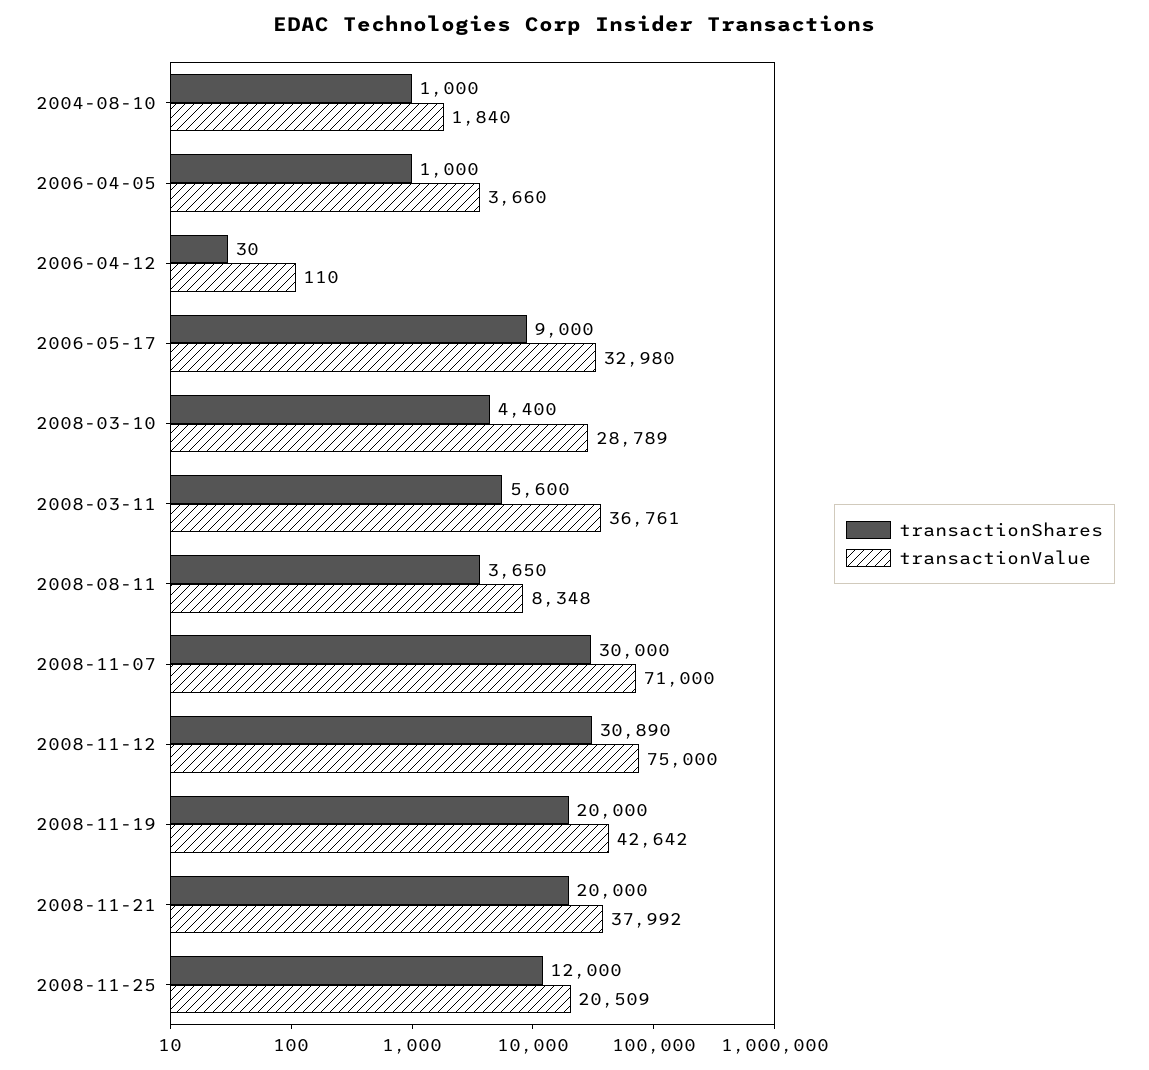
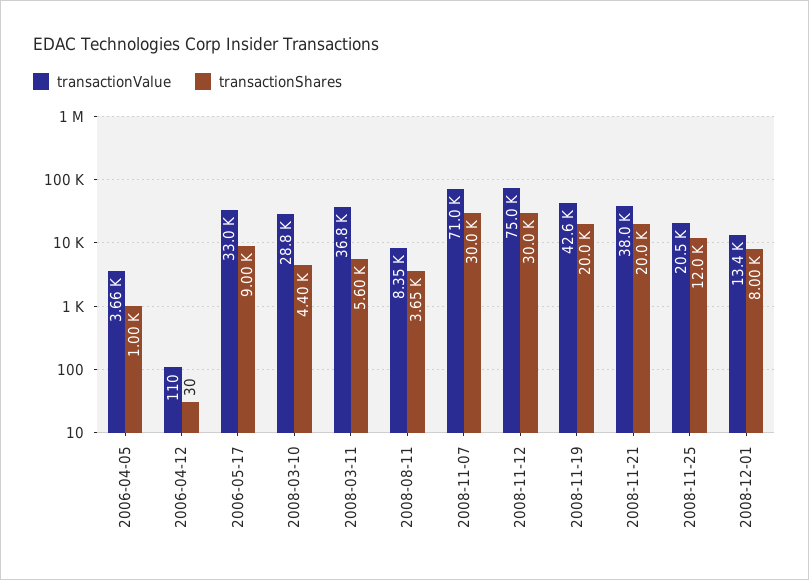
transactionShares, 2004-08-10: 1000 -> none
transactionValue, 2004-08-10: 1840 -> none
transactionShares, 2008-11-12: 30890 -> 30000
transactionValue, 2008-12-01: none -> 13400
transactionShares, 2008-12-01: none -> 8000

